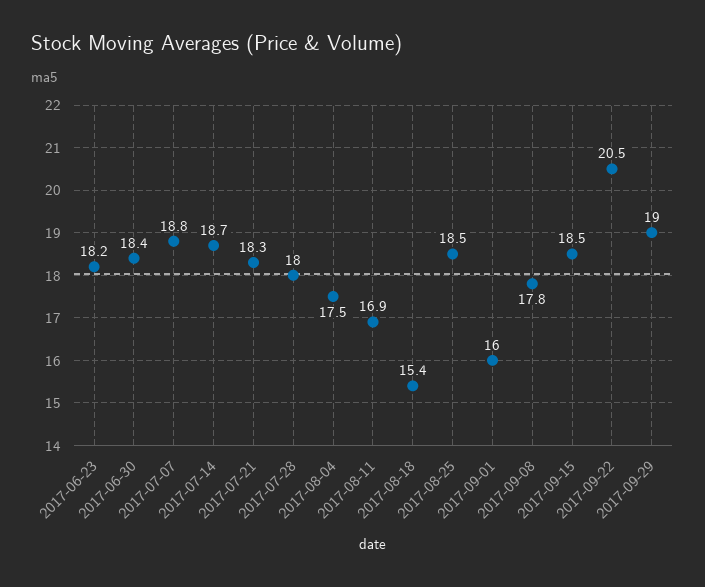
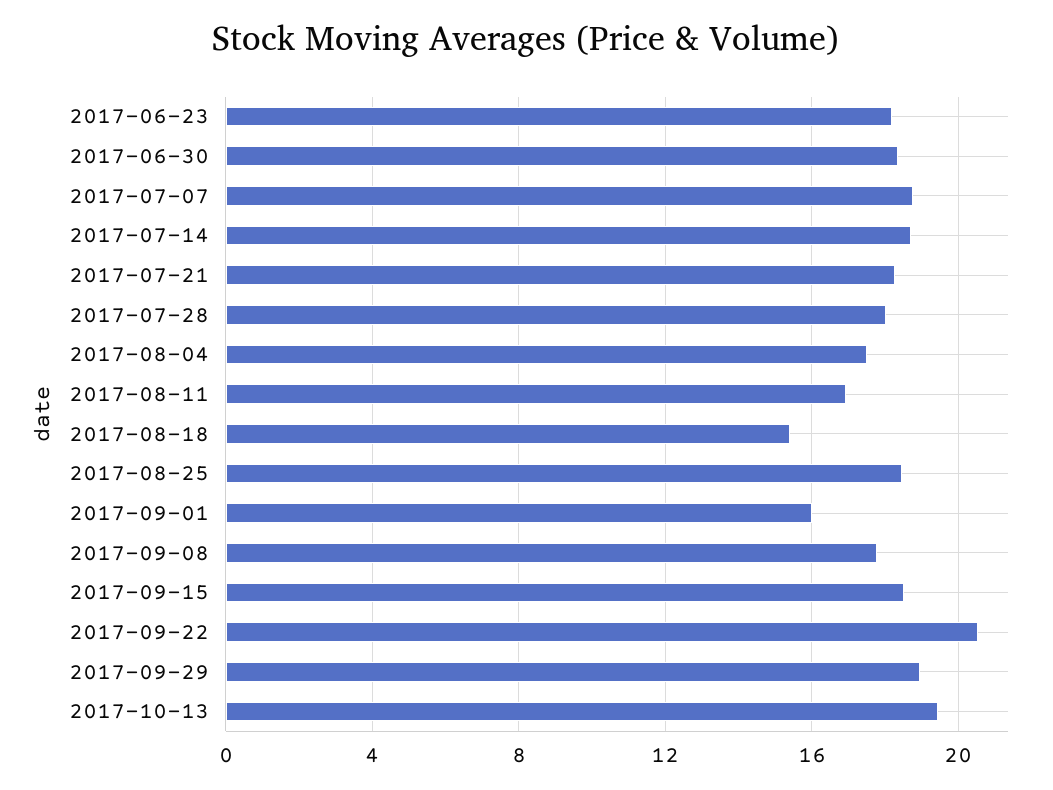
2017-10-13: none -> 19.5

